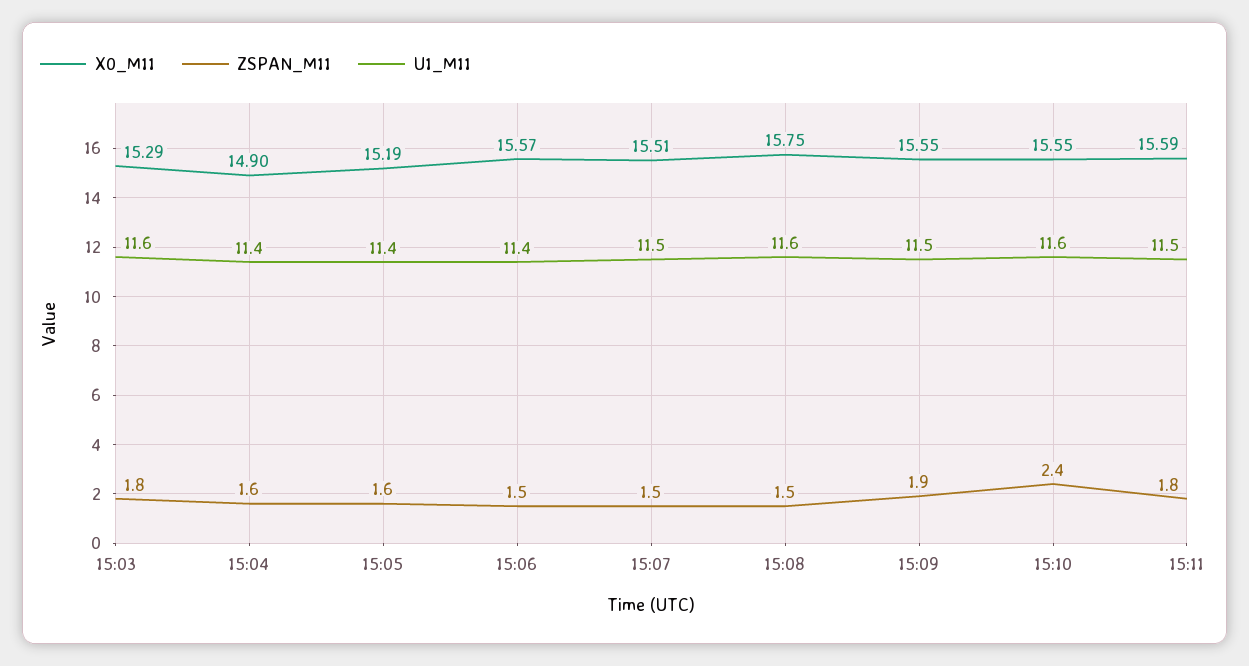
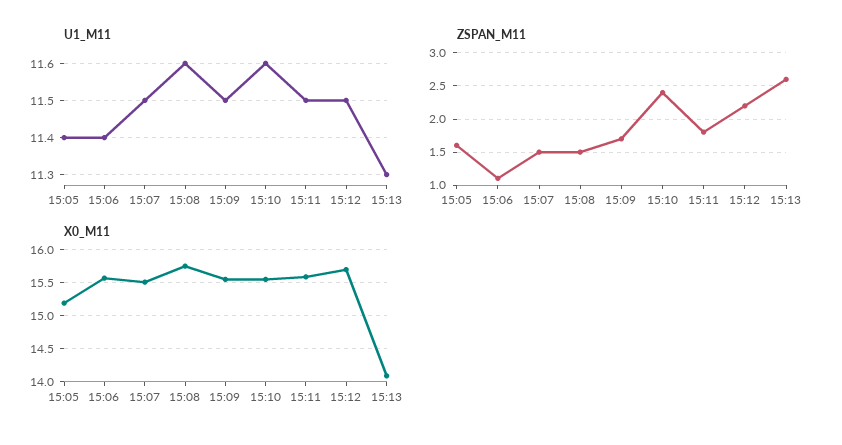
X0_M11, 15:03: 15.29 -> none
ZSPAN_M11, 15:03: 1.8 -> none
U1_M11, 15:03: 11.6 -> none
X0_M11, 15:04: 14.9 -> none
ZSPAN_M11, 15:04: 1.6 -> none
U1_M11, 15:04: 11.4 -> none
ZSPAN_M11, 15:06: 1.5 -> 1.1
ZSPAN_M11, 15:09: 1.9 -> 1.7
U1_M11, 15:12: none -> 11.5
U1_M11, 15:13: none -> 11.3
ZSPAN_M11, 15:12: none -> 2.2
ZSPAN_M11, 15:13: none -> 2.6
X0_M11, 15:12: none -> 15.7
X0_M11, 15:13: none -> 14.1

